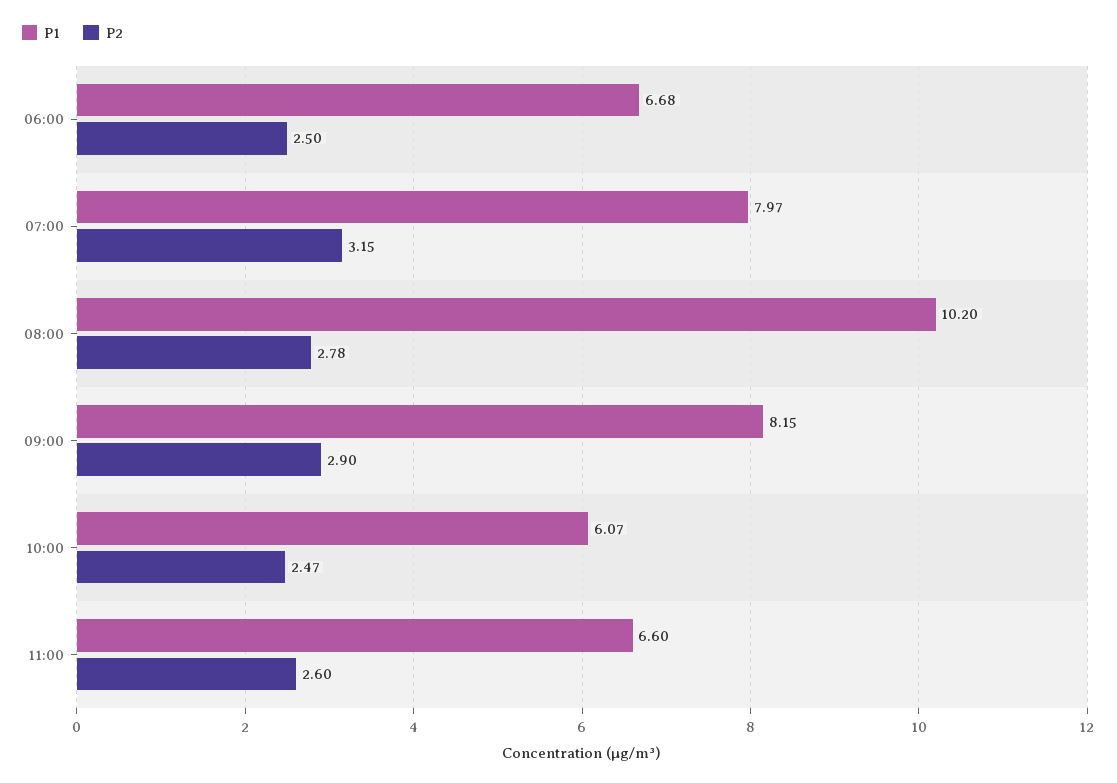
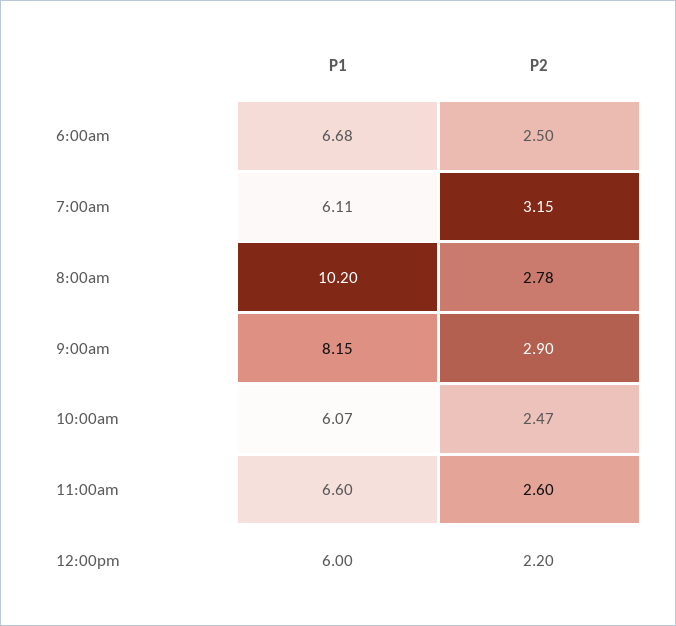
P1, 07:00: 7.97 -> 6.11
P1, 12:00pm: none -> 6
P2, 12:00pm: none -> 2.2

